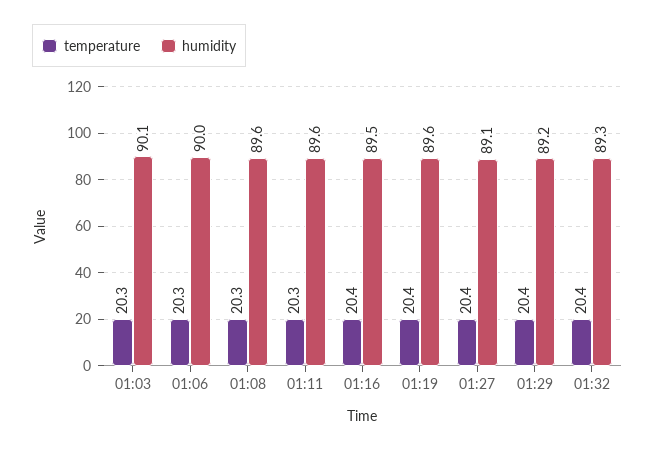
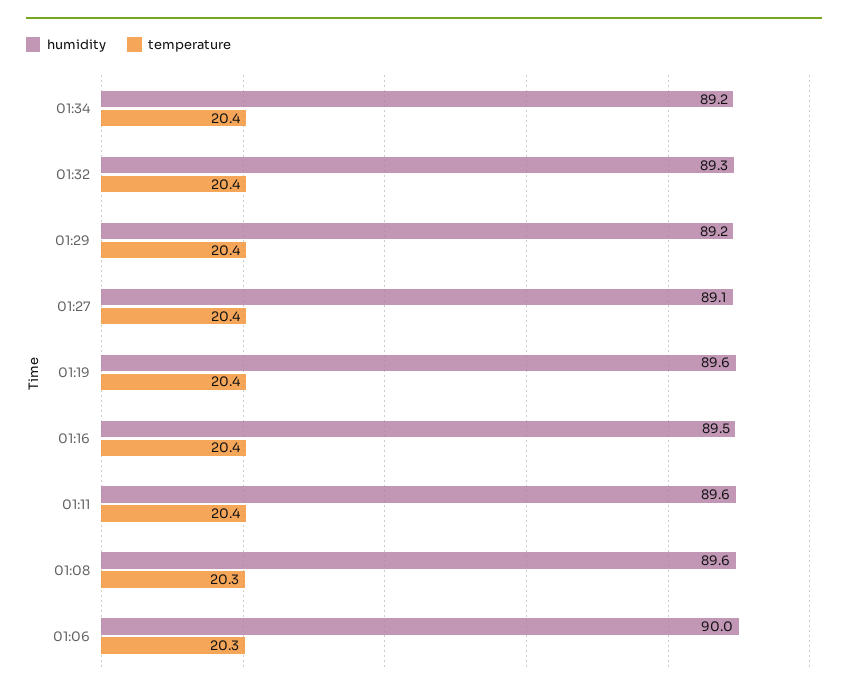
temperature, 01:03: 20.3 -> none
humidity, 01:03: 90.1 -> none
temperature, 01:11: 20.3 -> 20.4
humidity, 01:34: none -> 89.2
temperature, 01:34: none -> 20.4

